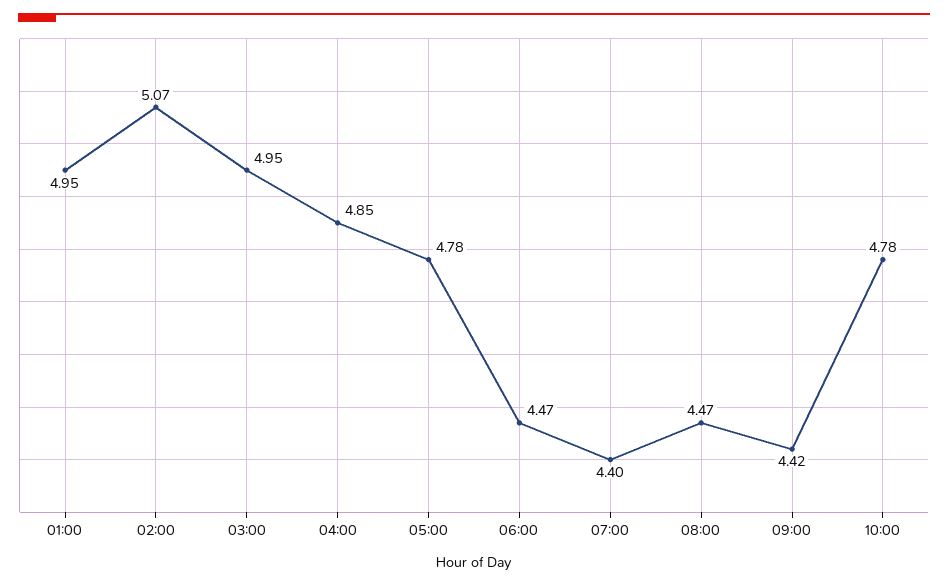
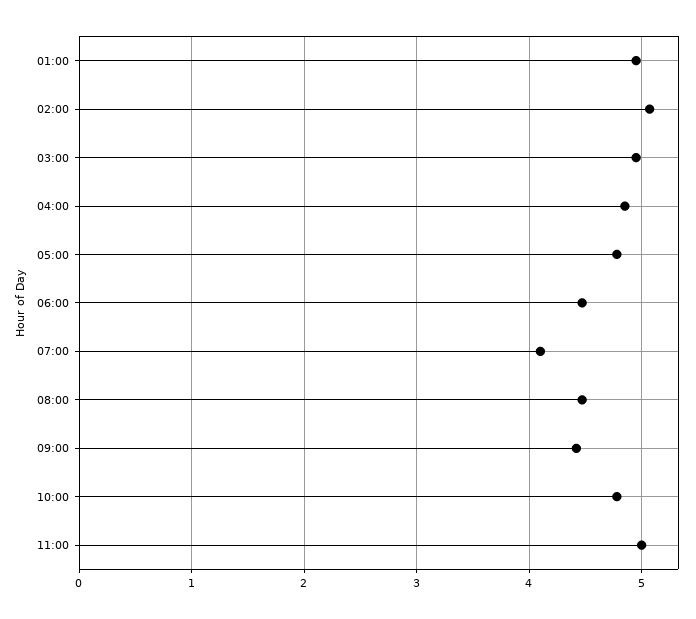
07:00: 4.4 -> 4.1
11:00: none -> 5

